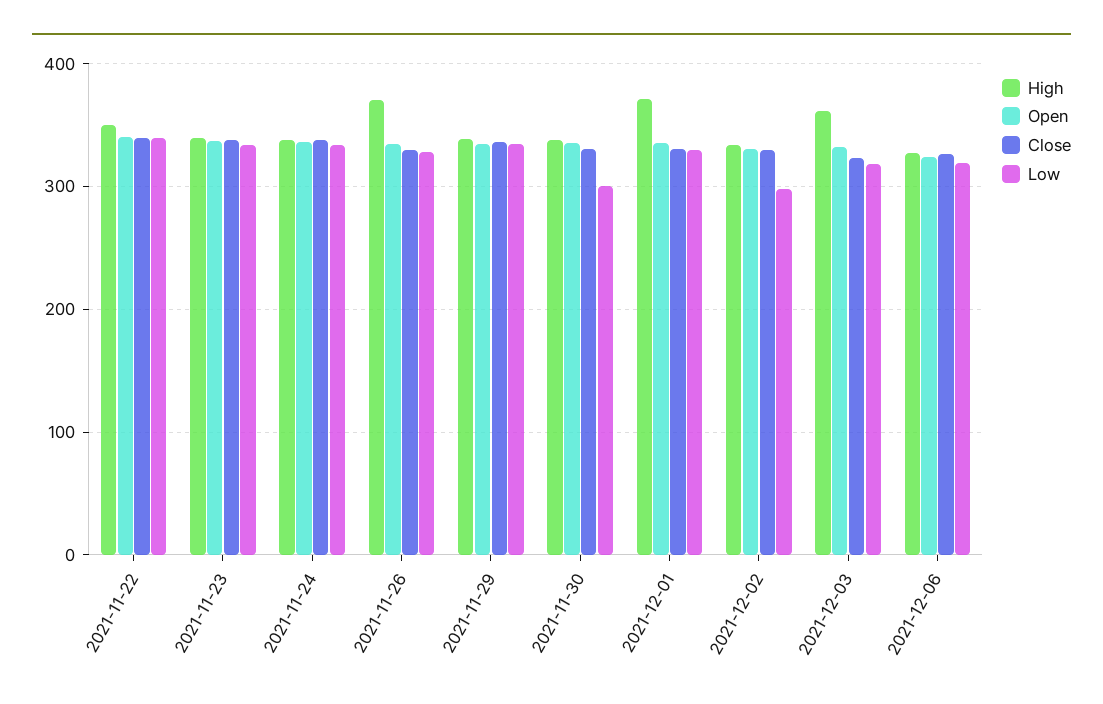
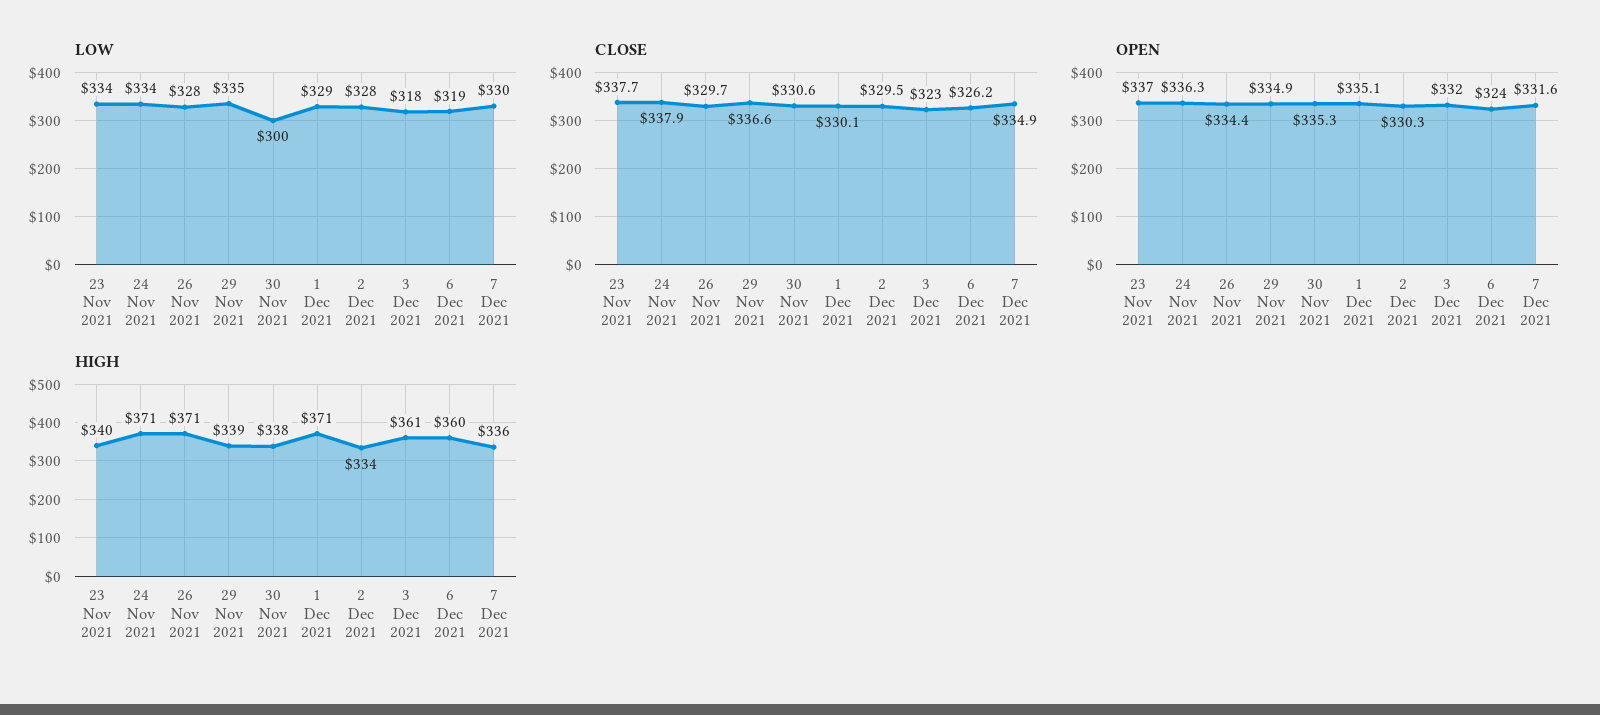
High, 2021-11-22: 350 -> none
Open, 2021-11-22: 340 -> none
Close, 2021-11-22: 340 -> none
Low, 2021-11-22: 340 -> none
High, 2021-11-24: 340 -> 371
Low, 2021-12-02: 300 -> 328
High, 2021-12-06: 330 -> 360
Low, 7 Dec 2021: none -> 330
Close, 7 Dec 2021: none -> 334.9
Open, 7 Dec 2021: none -> 331.6
High, 7 Dec 2021: none -> 336

